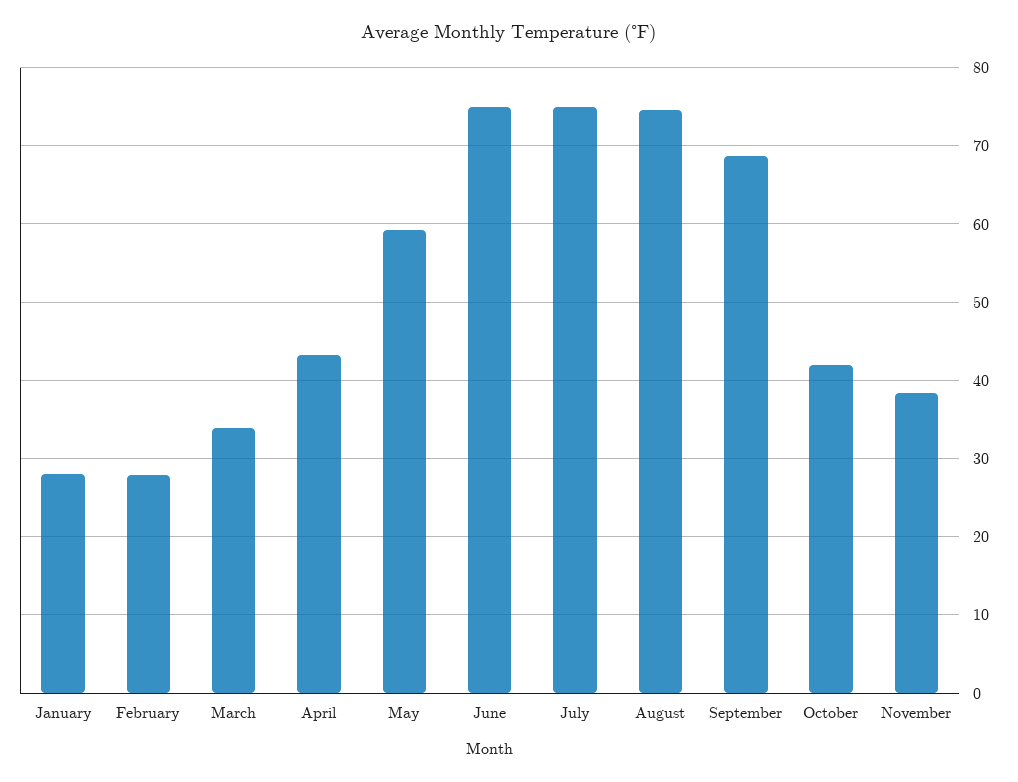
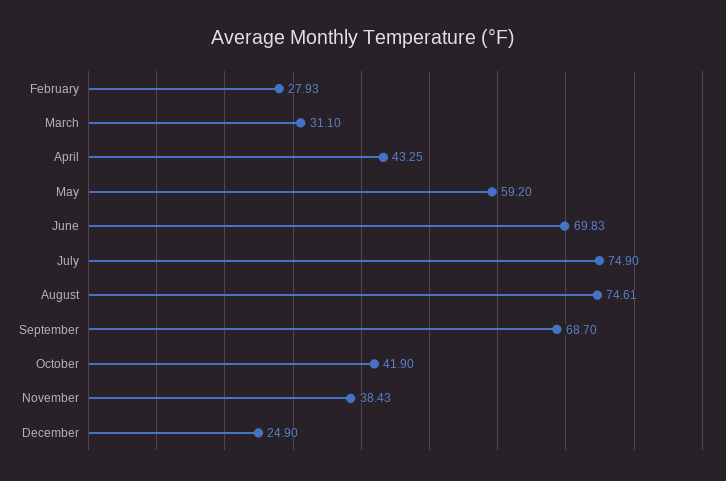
January: 28 -> none
March: 34 -> 31.1
June: 75 -> 69.83
December: none -> 24.9

